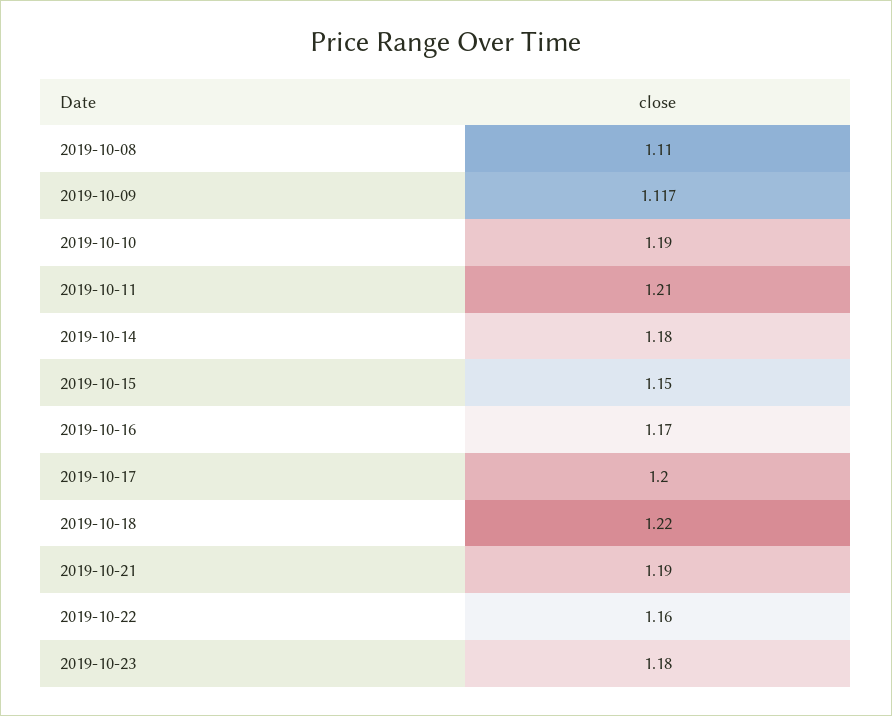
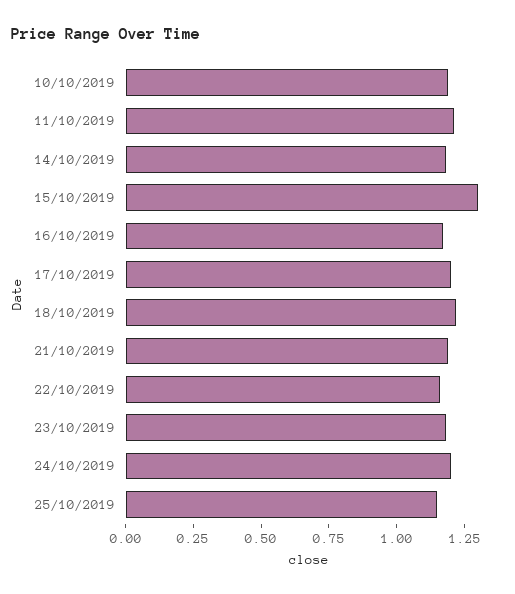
2019-10-08: 1.11 -> none
2019-10-09: 1.117 -> none
2019-10-15: 1.15 -> 1.3
24/10/2019: none -> 1.2
25/10/2019: none -> 1.15

